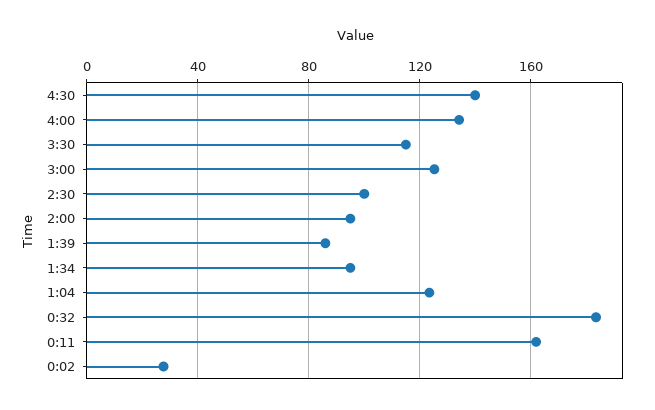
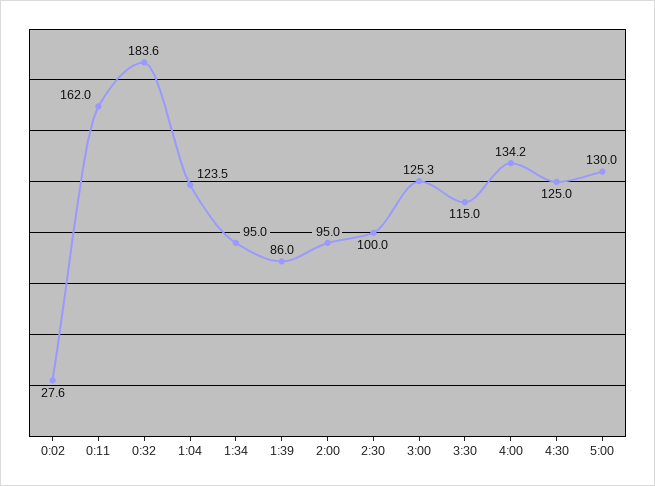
4:30: 140 -> 125
5:00: none -> 130

